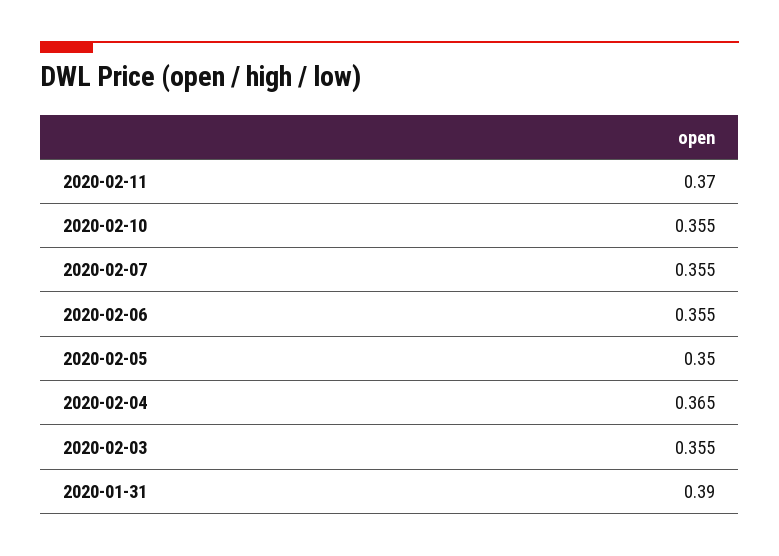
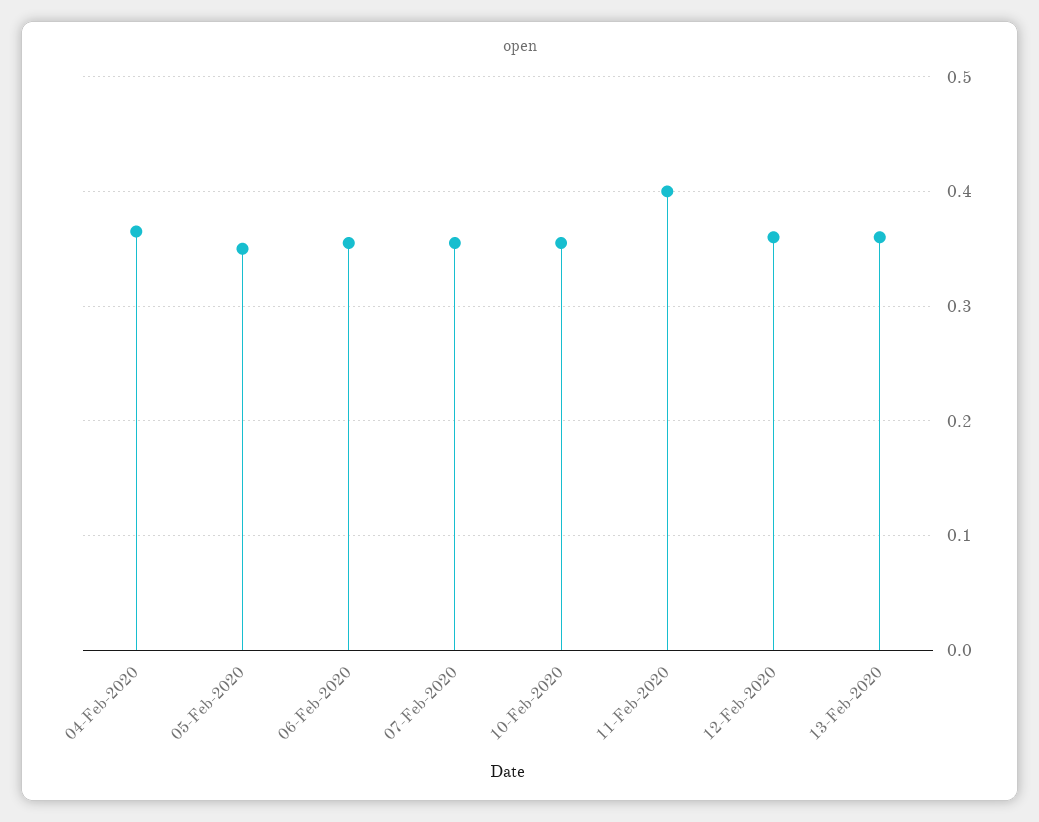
2020-02-11: 0.37 -> 0.4
2020-02-03: 0.355 -> none
2020-01-31: 0.39 -> none
12-Feb-2020: none -> 0.36
13-Feb-2020: none -> 0.36

